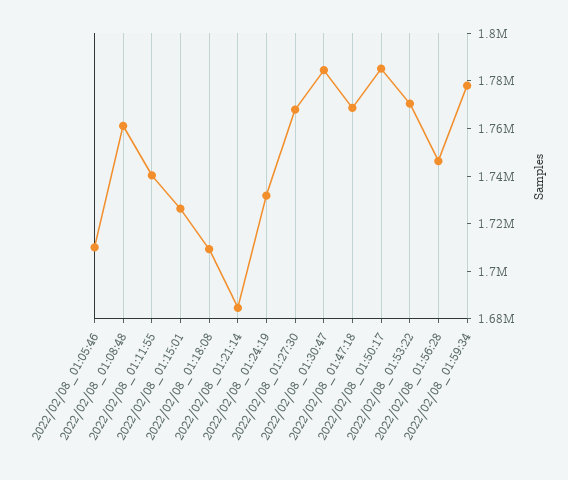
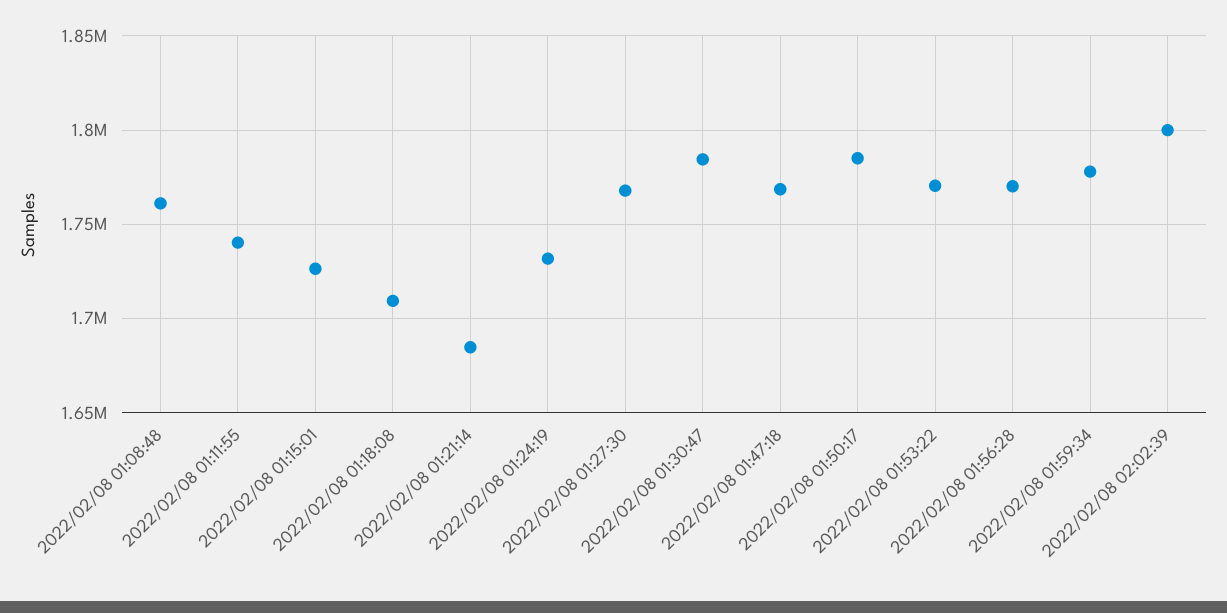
2022/02/08_01:05:46: 1710000 -> none
2022/02/08_01:56:28: 1745000 -> 1770000
2022/02/08 02:02:39: none -> 1800000

